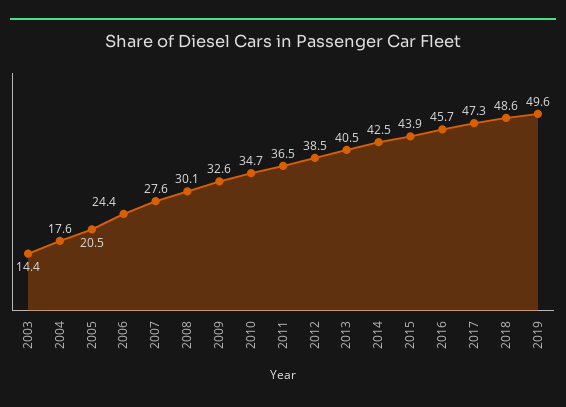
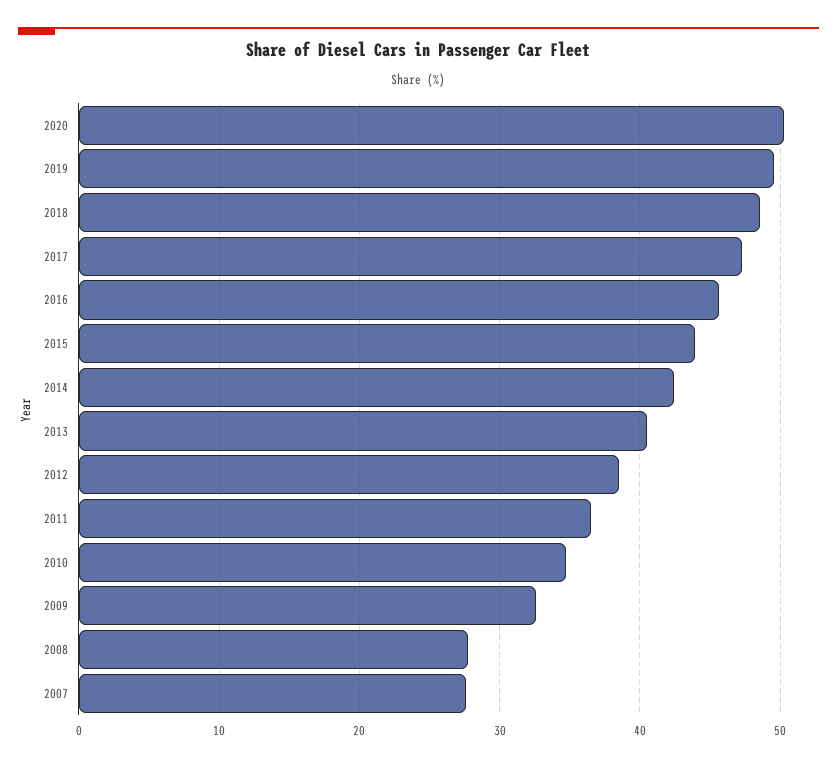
2003: 14.4 -> none
2004: 17.6 -> none
2005: 20.5 -> none
2006: 24.4 -> none
2008: 30.1 -> 28
2020: none -> 50

